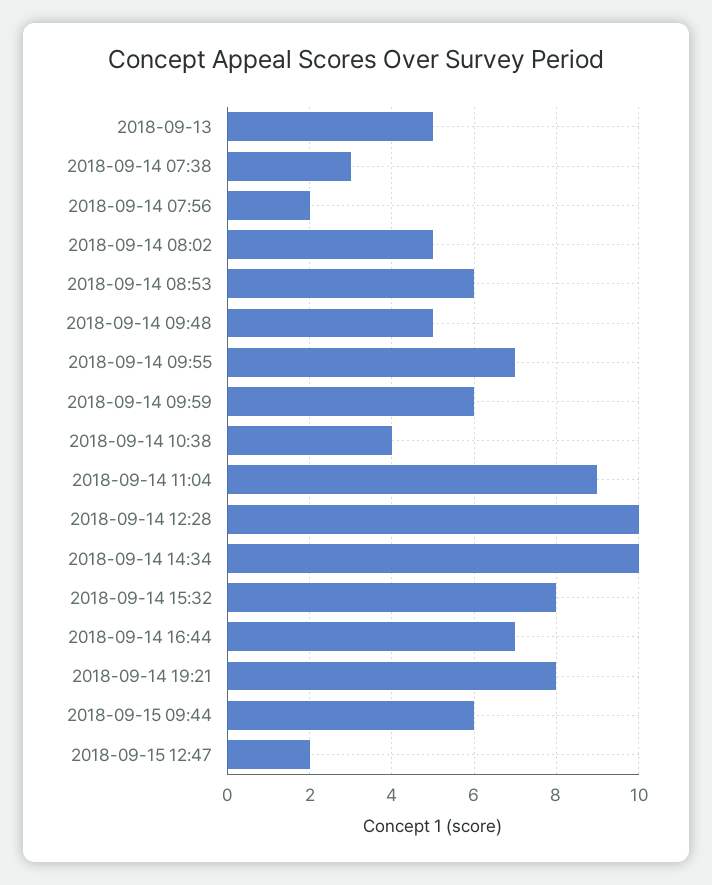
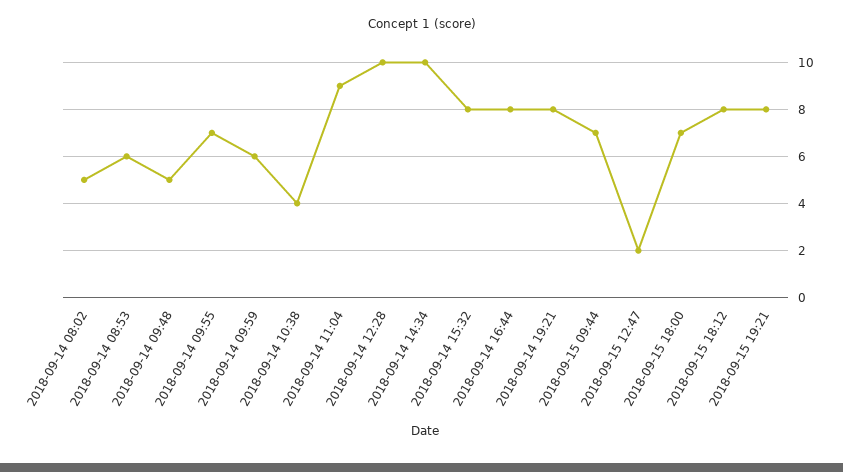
2018-09-13: 5 -> none
2018-09-14 07:38: 3 -> none
2018-09-14 07:56: 2 -> none
2018-09-14 16:44: 7 -> 8
2018-09-15 09:44: 6 -> 7
2018-09-15 18:00: none -> 7
2018-09-15 18:12: none -> 8
2018-09-15 19:21: none -> 8

